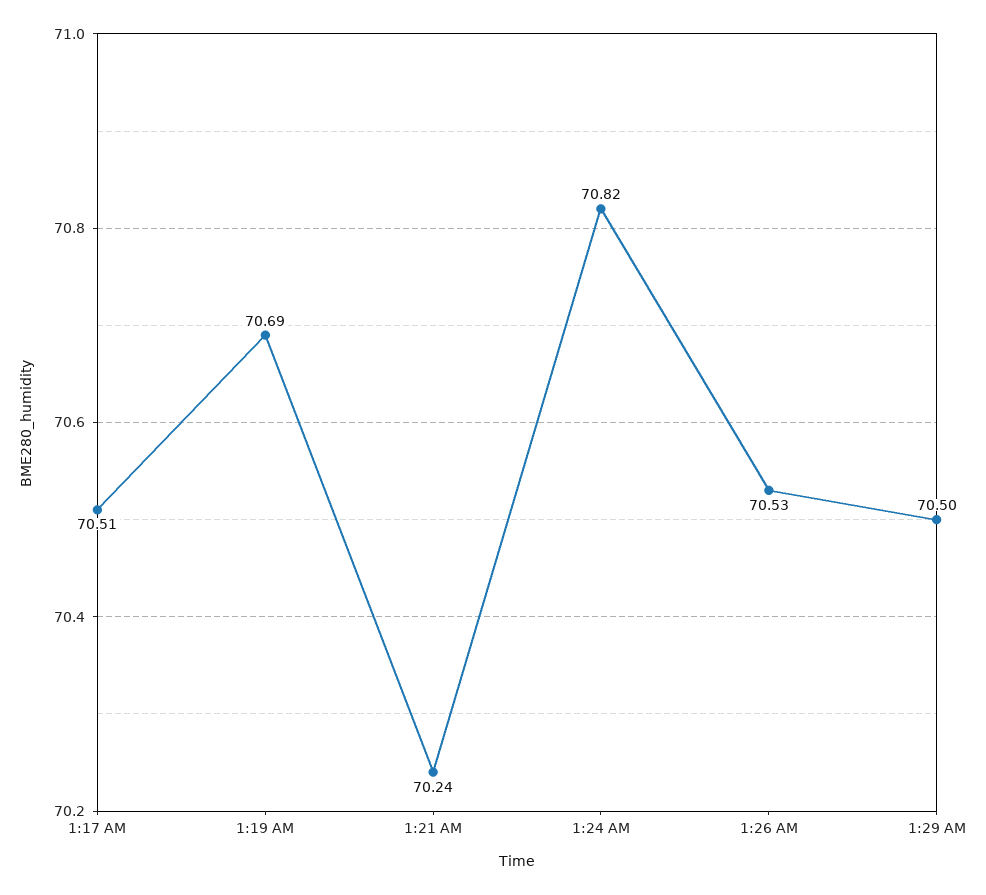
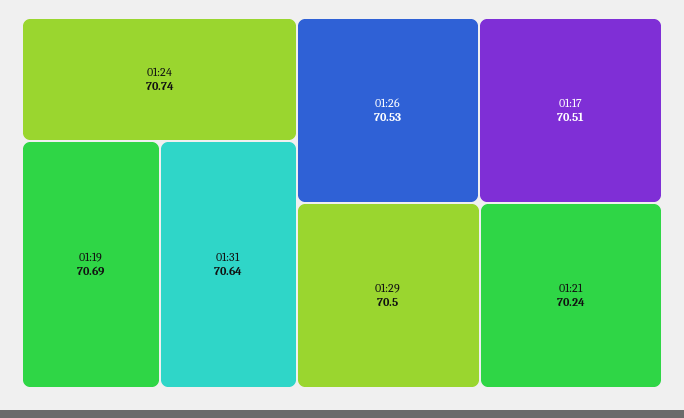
1:24 AM: 70.82 -> 70.74
01:31: none -> 70.64

